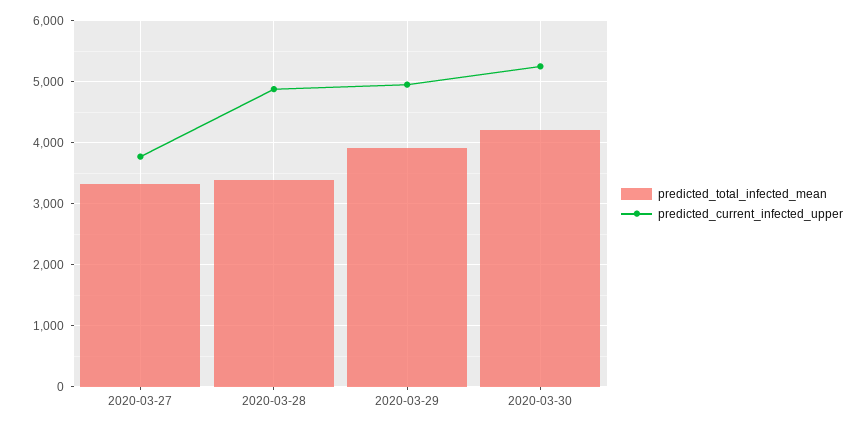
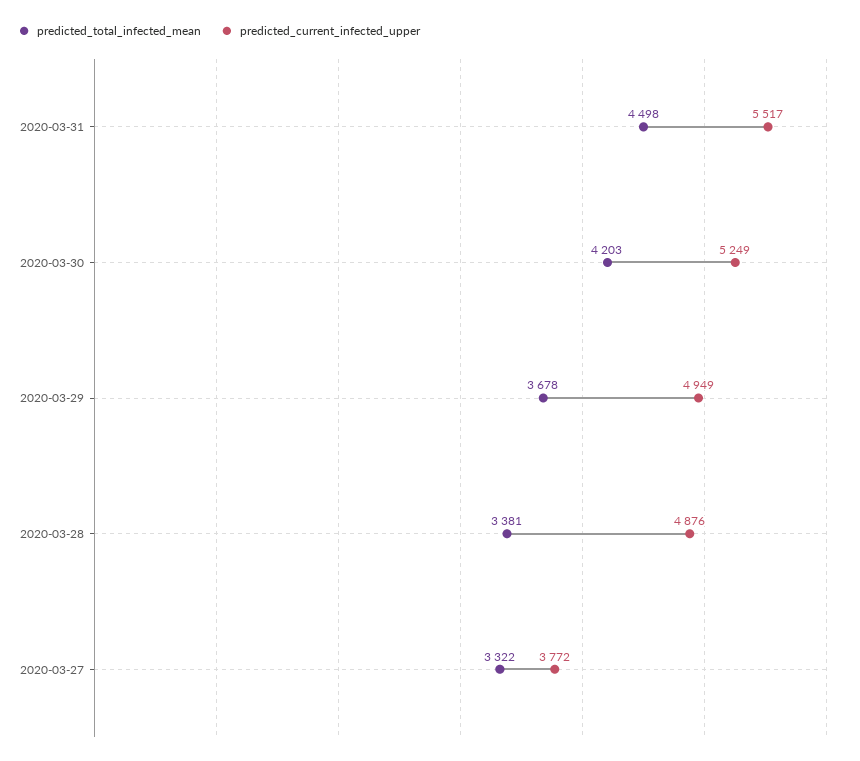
predicted_total_infected_mean, 2020-03-29: 3900 -> 3678
predicted_total_infected_mean, 2020-03-31: none -> 4498
predicted_current_infected_upper, 2020-03-31: none -> 5517

